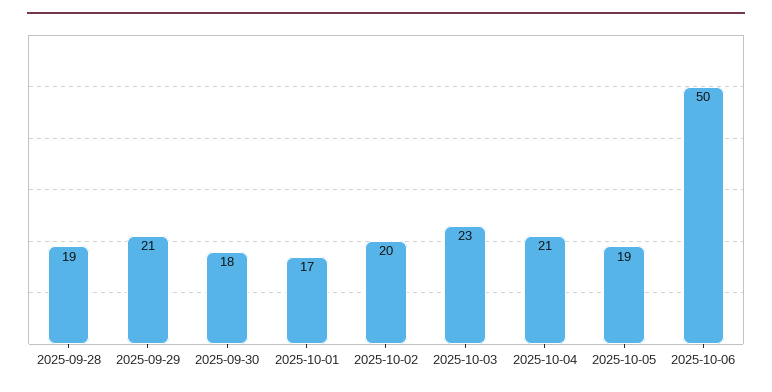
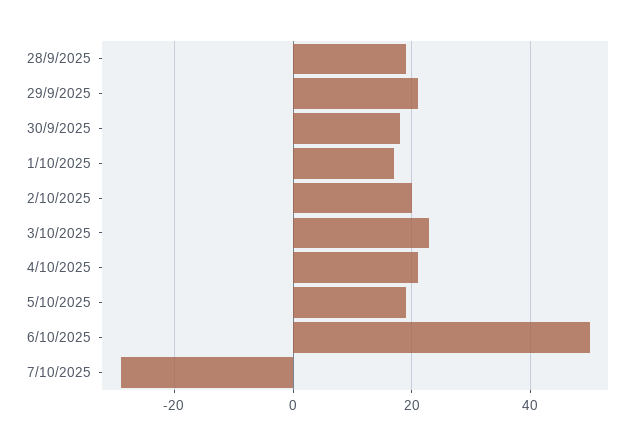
7/10/2025: none -> -30

